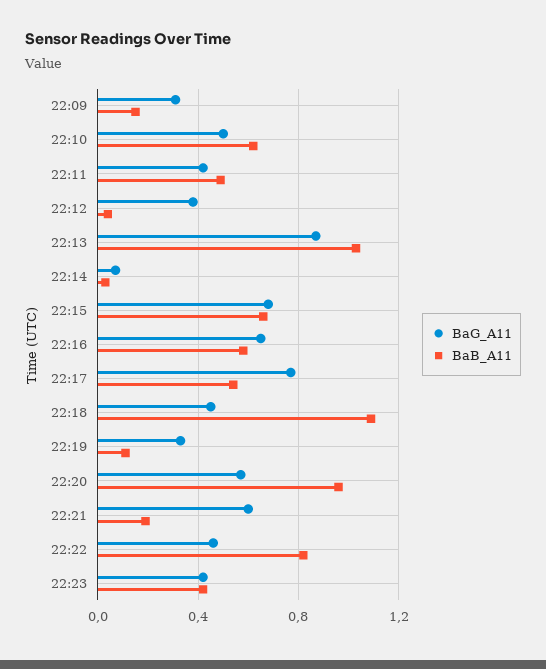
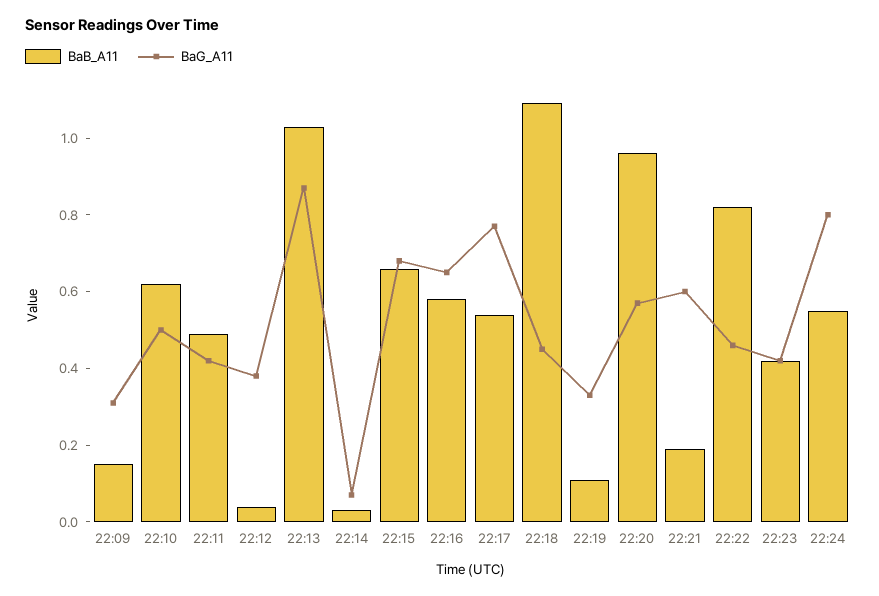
BaB_A11, 22:24: none -> 0.55
BaG_A11, 22:24: none -> 0.8

